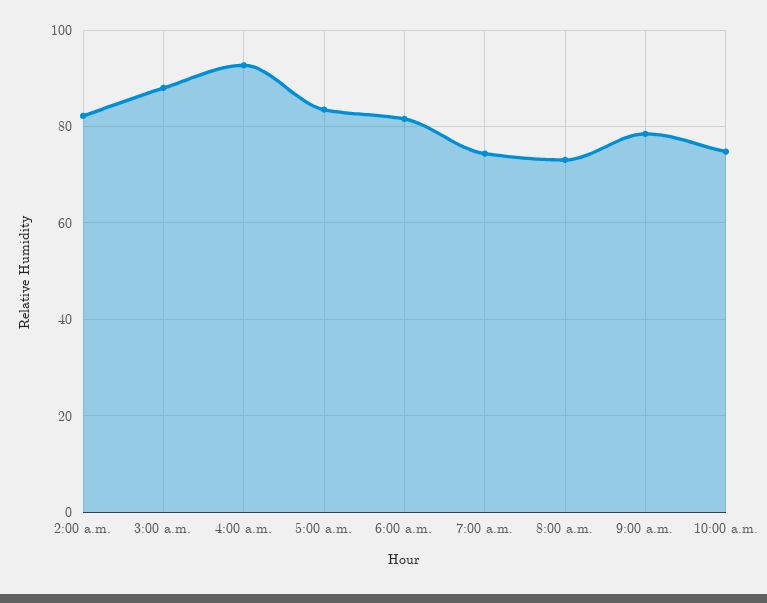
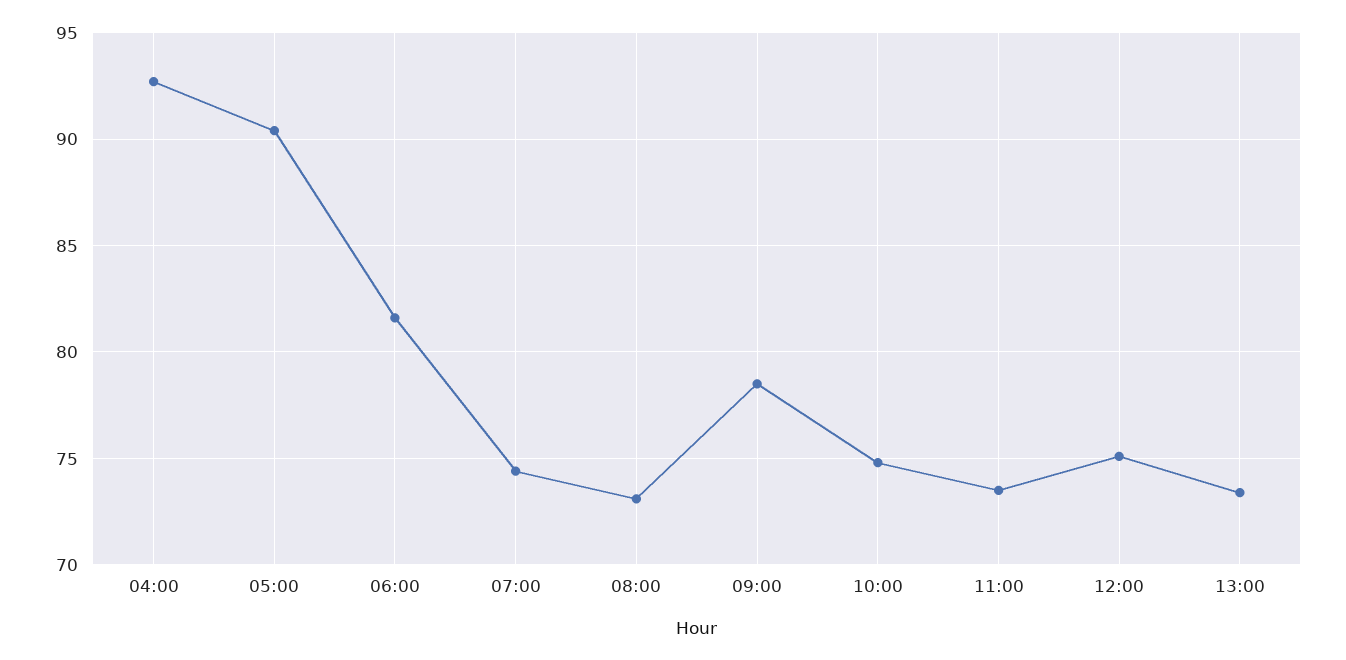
2:00 a.m.: 82 -> none
3:00 a.m.: 88 -> none
5:00 a.m.: 84 -> 90.5
11:00: none -> 73.5
12:00: none -> 75
13:00: none -> 73.5

